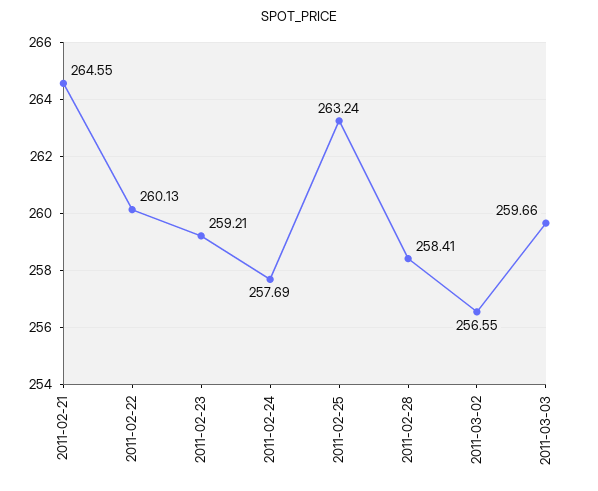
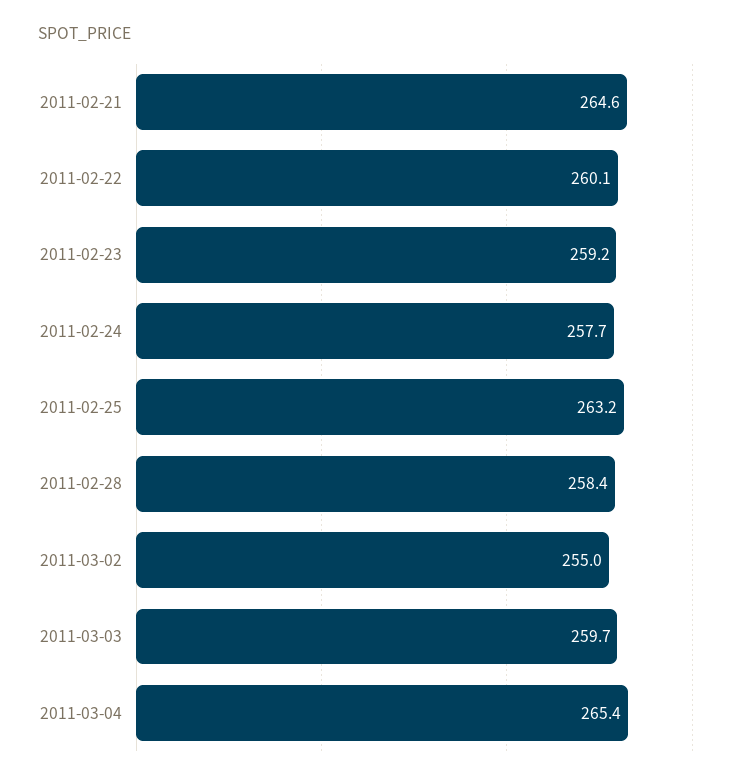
2011-03-02: 256.55 -> 255
2011-03-04: none -> 265.4

